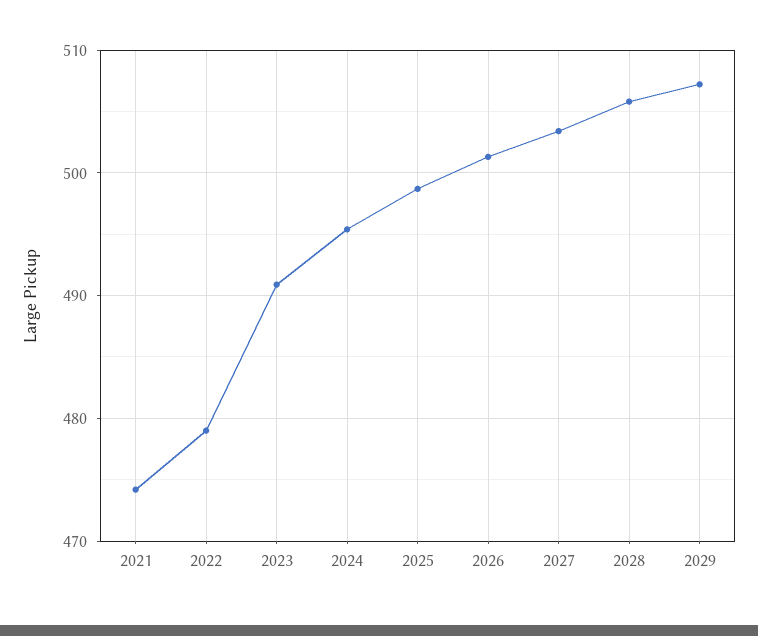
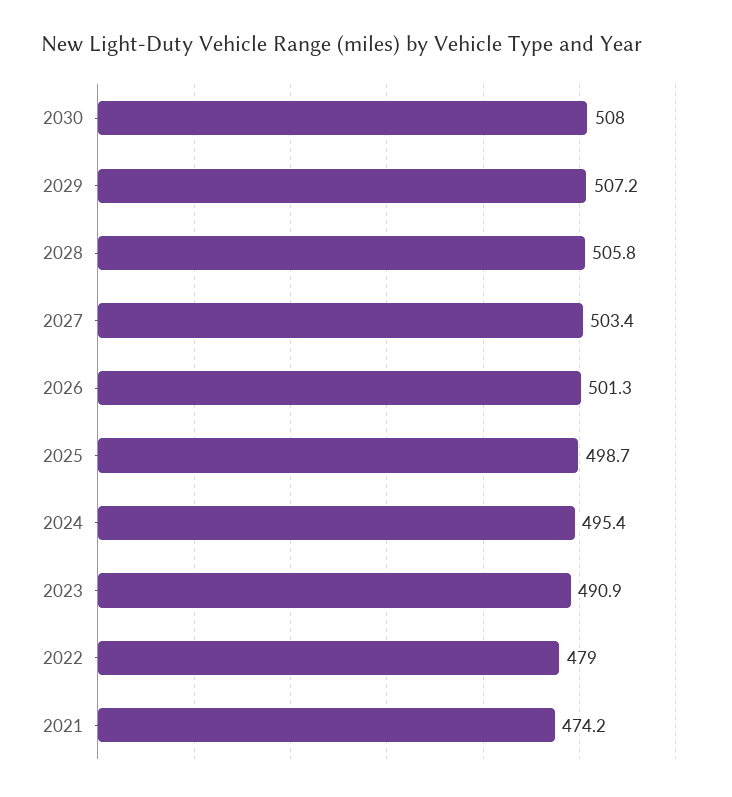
2030: none -> 508

